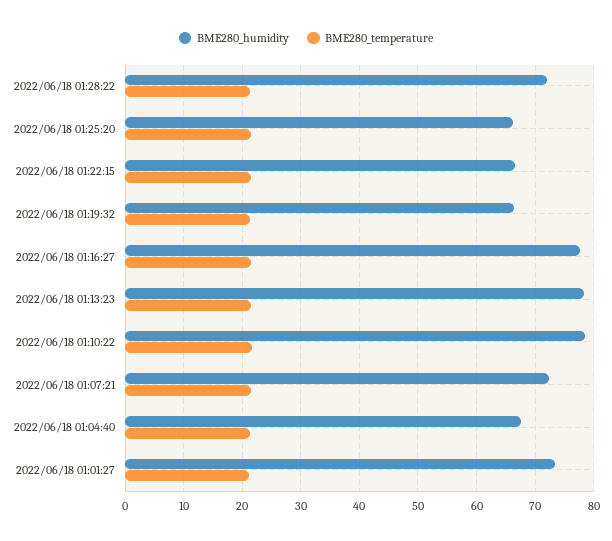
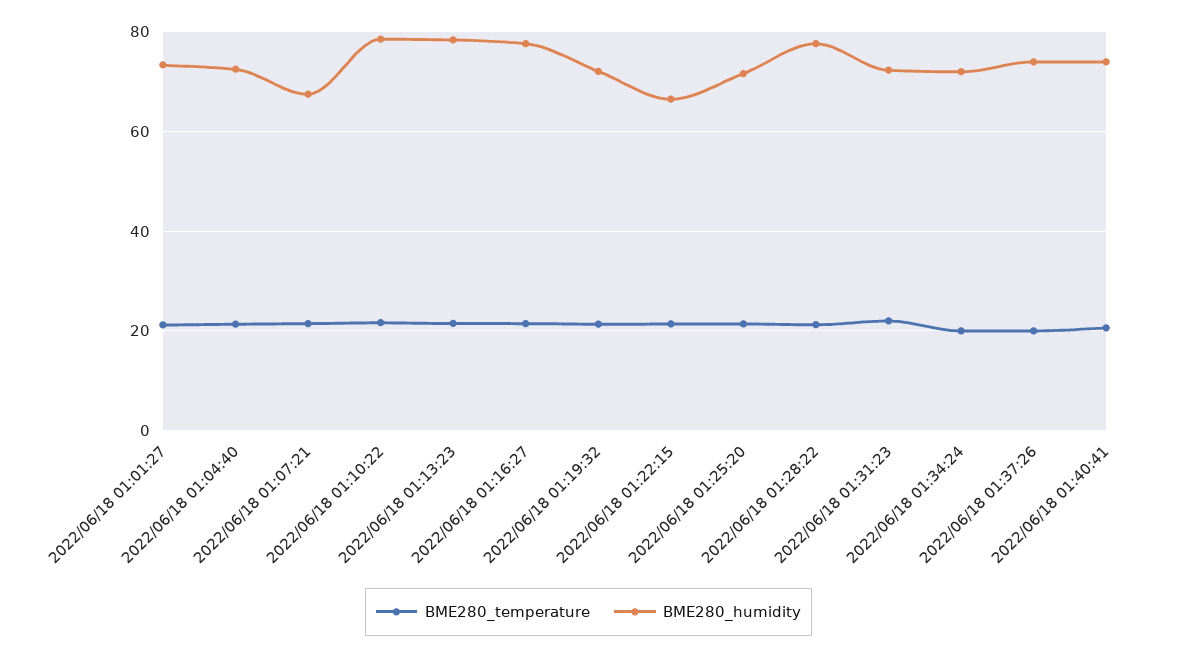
BME280_humidity, 2022/06/18 01:28:22: 72 -> 78
BME280_humidity, 2022/06/18 01:25:20: 66 -> 72
BME280_humidity, 2022/06/18 01:19:32: 66 -> 72
BME280_humidity, 2022/06/18 01:07:21: 72 -> 68
BME280_humidity, 2022/06/18 01:04:40: 68 -> 72
BME280_temperature, 2022/06/18 01:31:23: none -> 22
BME280_humidity, 2022/06/18 01:31:23: none -> 72
BME280_temperature, 2022/06/18 01:34:24: none -> 20
BME280_humidity, 2022/06/18 01:34:24: none -> 72
BME280_temperature, 2022/06/18 01:37:26: none -> 20
BME280_humidity, 2022/06/18 01:37:26: none -> 74
BME280_temperature, 2022/06/18 01:40:41: none -> 20
BME280_humidity, 2022/06/18 01:40:41: none -> 74

